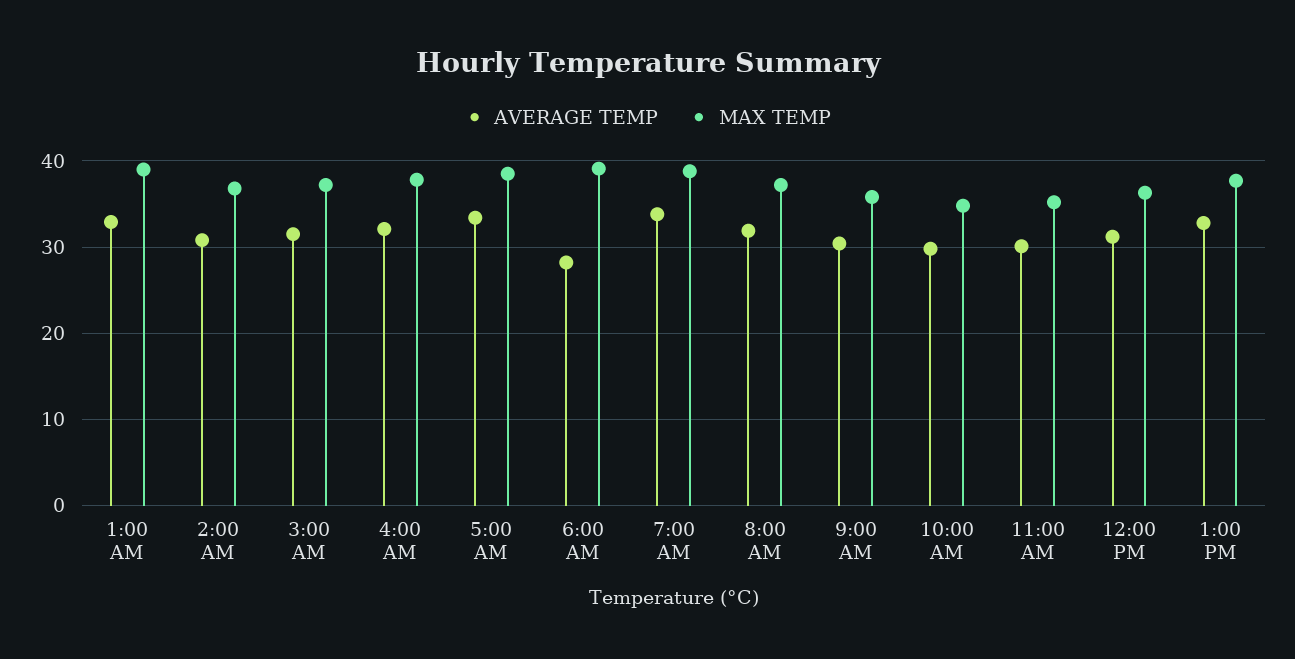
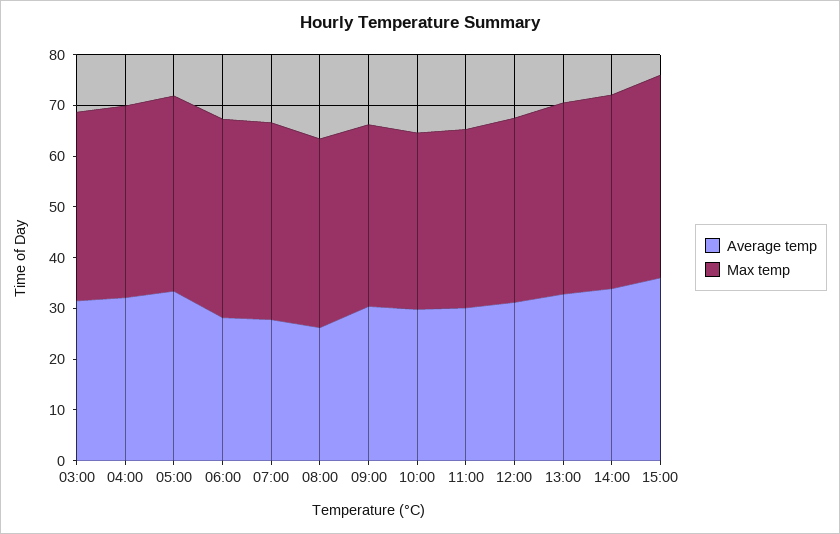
AVERAGE TEMP, 1:00 AM: 33 -> none
MAX TEMP, 1:00 AM: 39 -> none
AVERAGE TEMP, 2:00 AM: 31 -> none
MAX TEMP, 2:00 AM: 37 -> none
AVERAGE TEMP, 7:00 AM: 34 -> 28
AVERAGE TEMP, 8:00 AM: 32 -> 26
AVERAGE TEMP, 14:00: none -> 34
MAX TEMP, 14:00: none -> 38
AVERAGE TEMP, 15:00: none -> 36
MAX TEMP, 15:00: none -> 40

